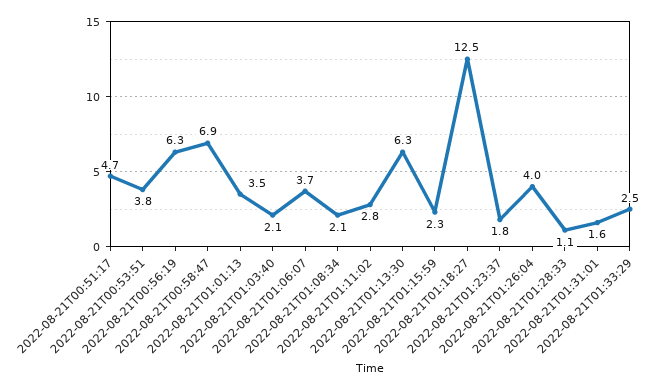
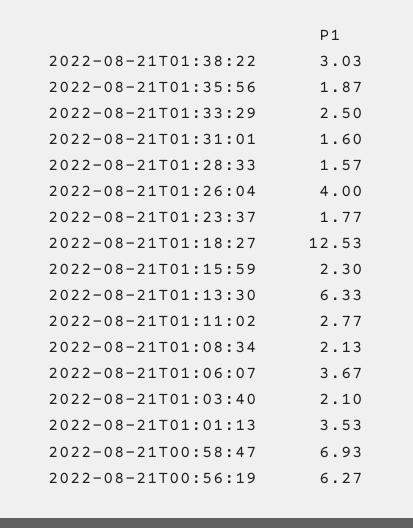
2022-08-21T00:51:17: 4.7 -> none
2022-08-21T00:53:51: 3.8 -> none
2022-08-21T01:28:33: 1.1 -> 1.57
2022-08-21T01:38:22: none -> 3.03
2022-08-21T01:35:56: none -> 1.87

